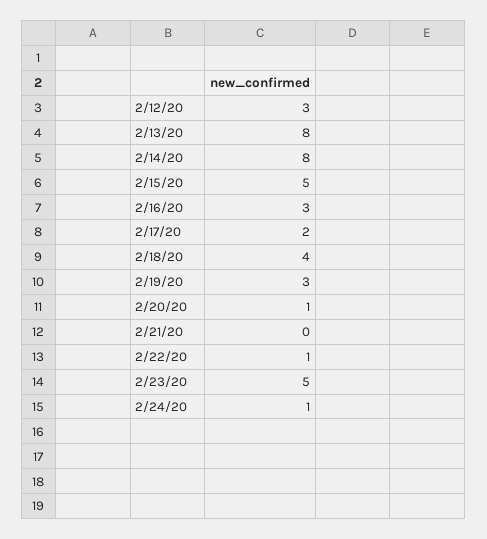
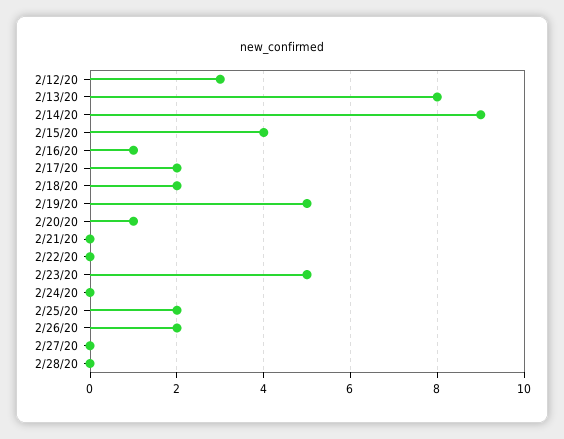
2/14/20: 8 -> 9
2/15/20: 5 -> 4
2/16/20: 3 -> 1
2/18/20: 4 -> 2
2/19/20: 3 -> 5
2/22/20: 1 -> 0
2/24/20: 1 -> 0
2/25/20: none -> 2
2/26/20: none -> 2
2/27/20: none -> 0
2/28/20: none -> 0

